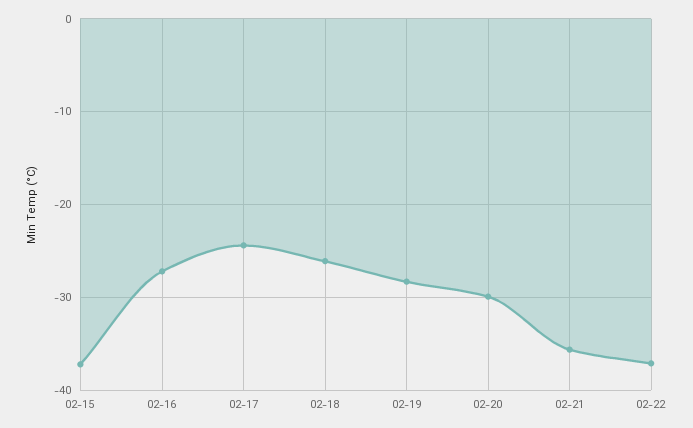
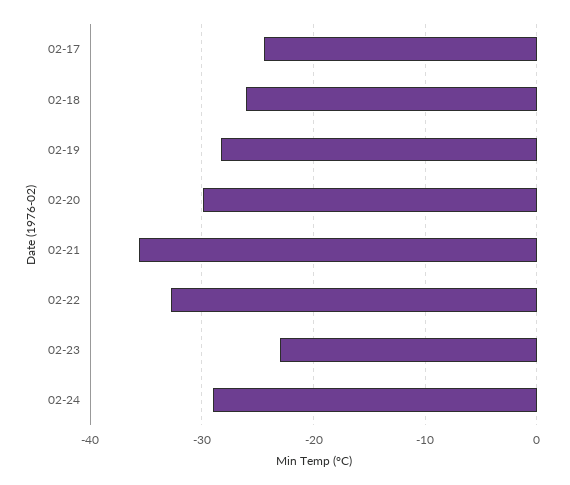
02-15: -37 -> none
02-16: -27 -> none
02-22: -37 -> -33
02-23: none -> -23
02-24: none -> -29

